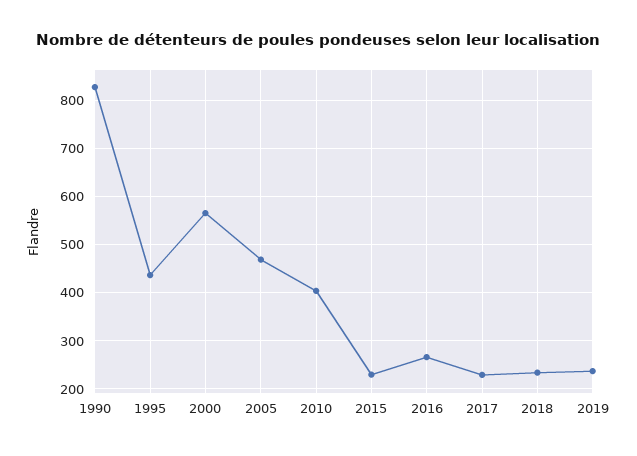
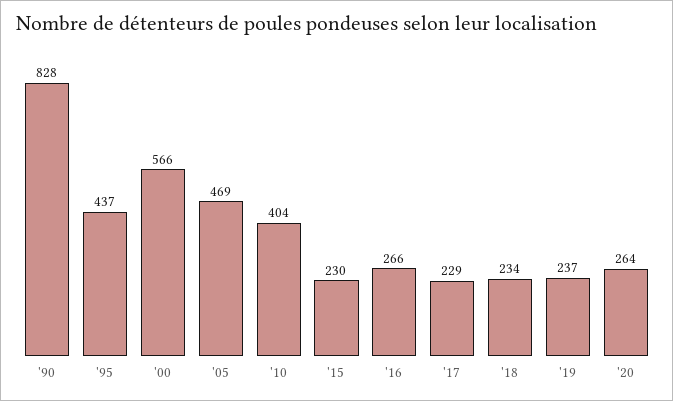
'20: none -> 264

